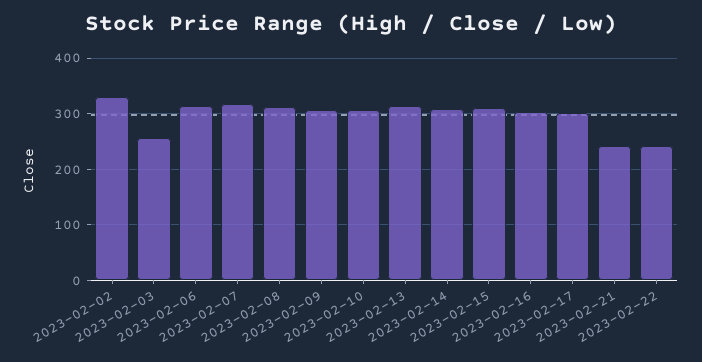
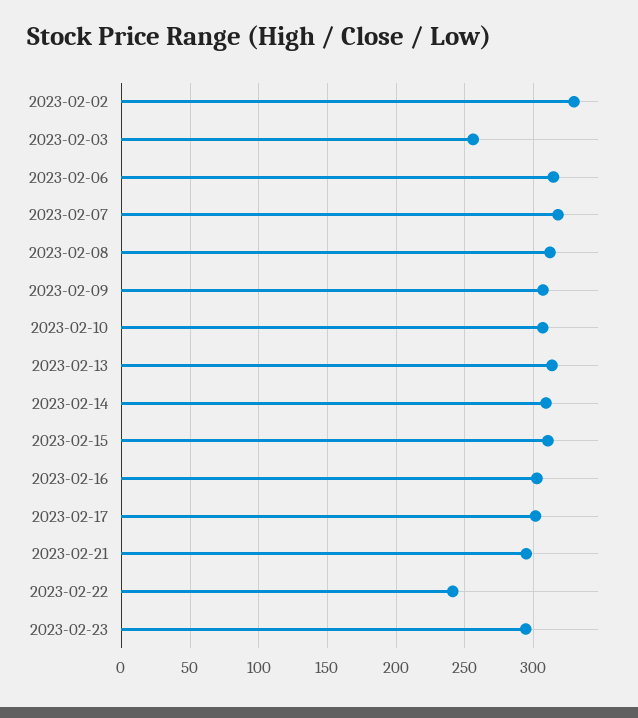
2023-02-21: 240 -> 295
2023-02-23: none -> 295

